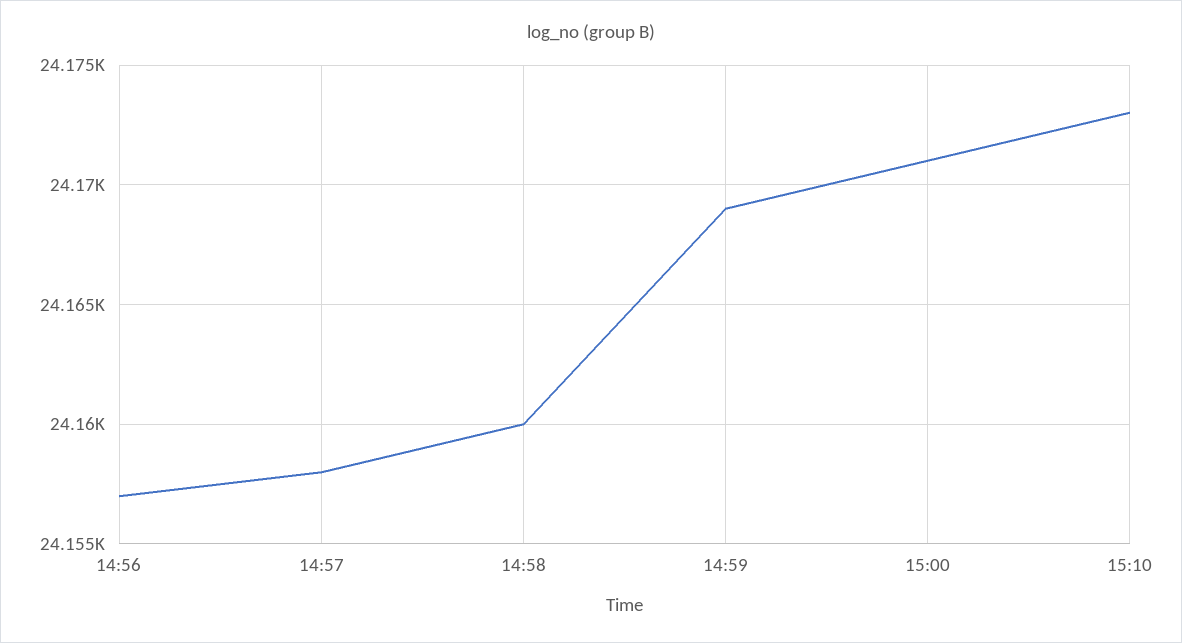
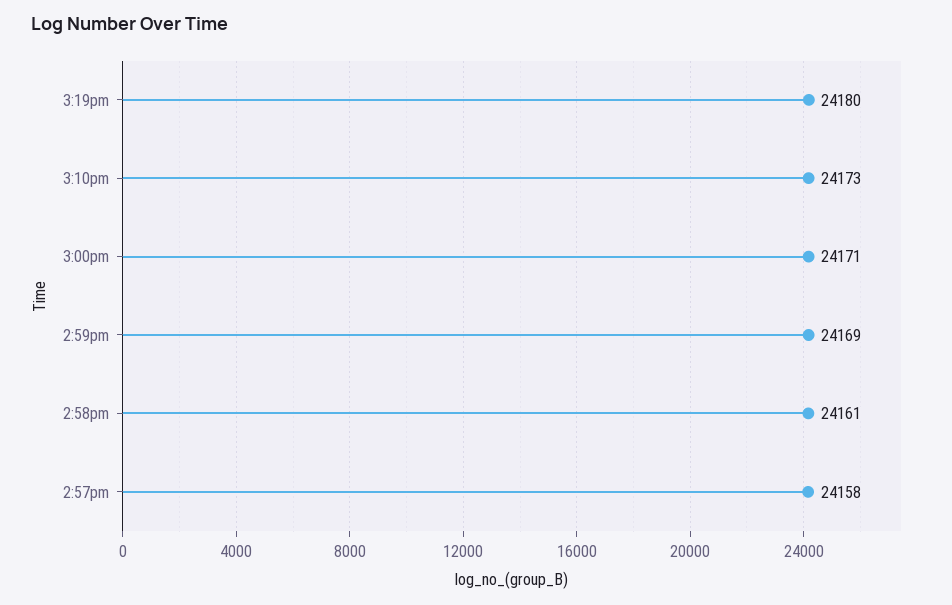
14:56: 24157 -> none
14:58: 24160 -> 24161
3:19pm: none -> 24180

